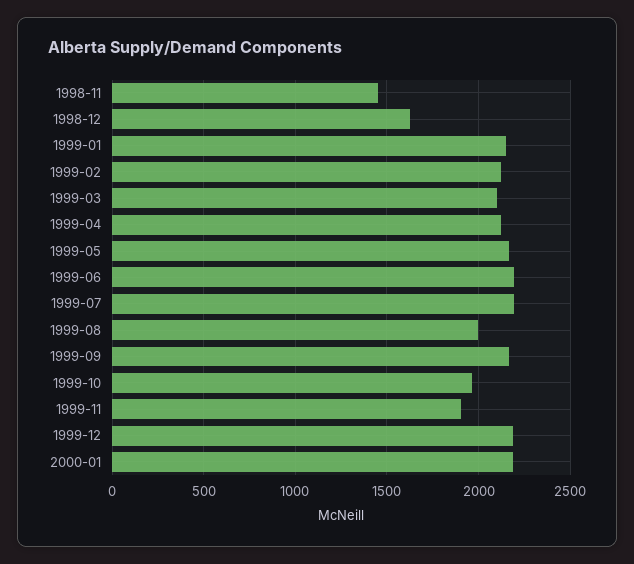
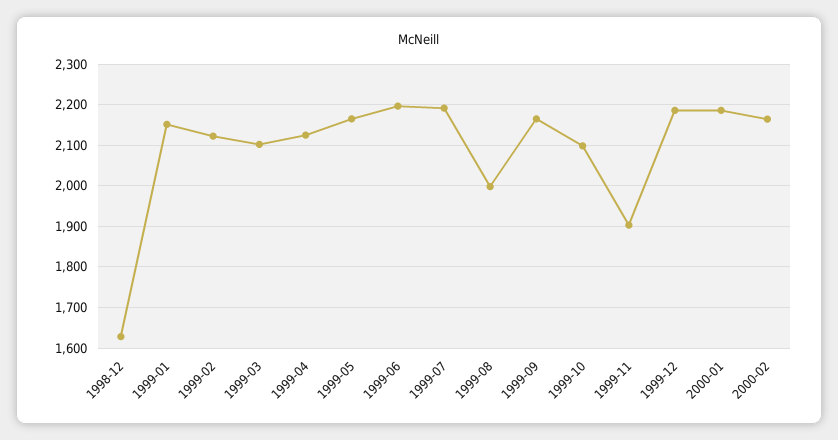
1998-11: 1450 -> none
1999-10: 1950 -> 2100
2000-02: none -> 2160

